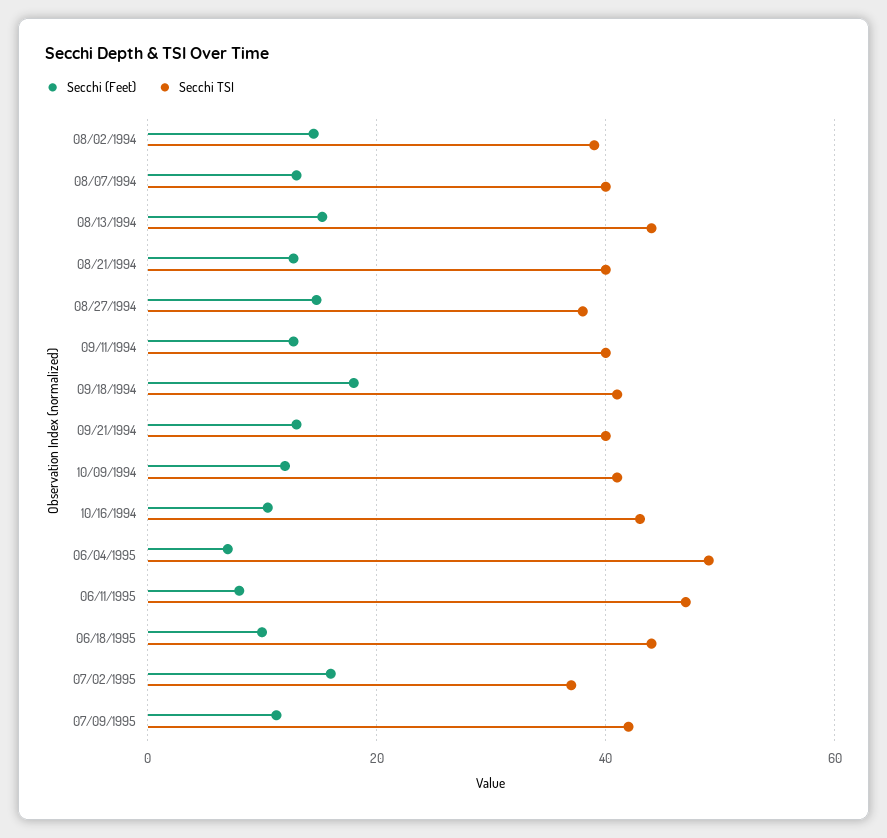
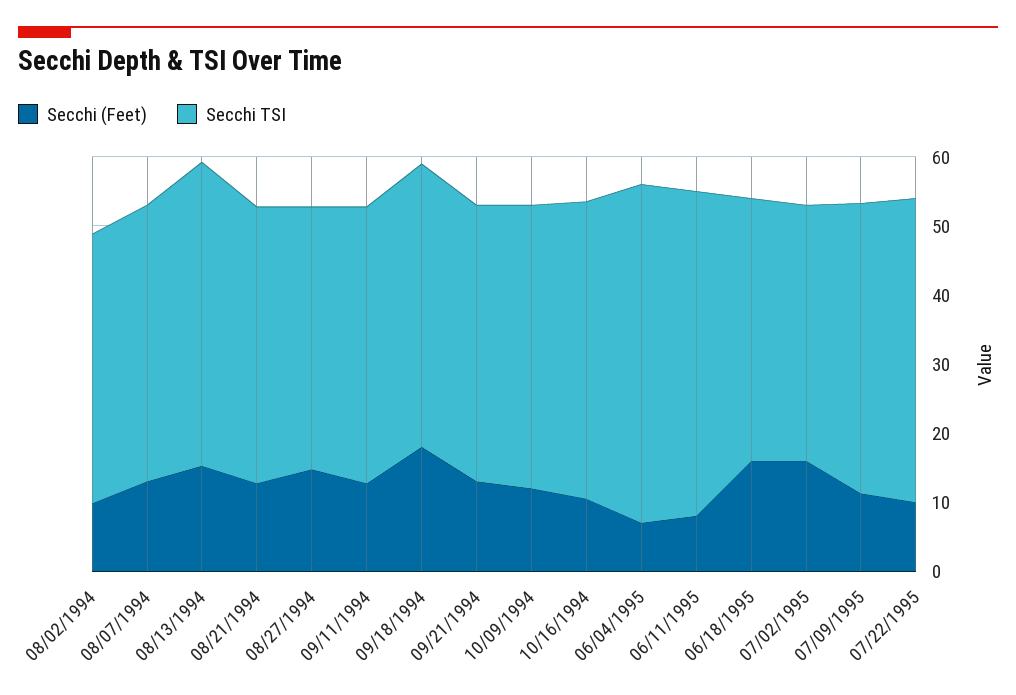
Secchi (Feet), 08/02/1994: 14 -> 10
Secchi (Feet), 06/18/1995: 10 -> 16
Secchi TSI, 06/18/1995: 44 -> 38
Secchi (Feet), 07/22/1995: none -> 10
Secchi TSI, 07/22/1995: none -> 44

